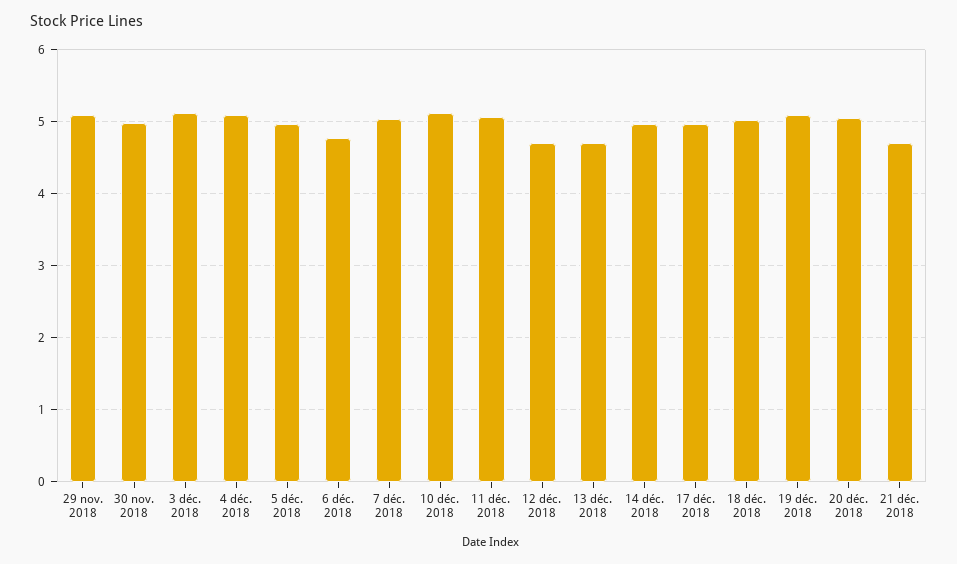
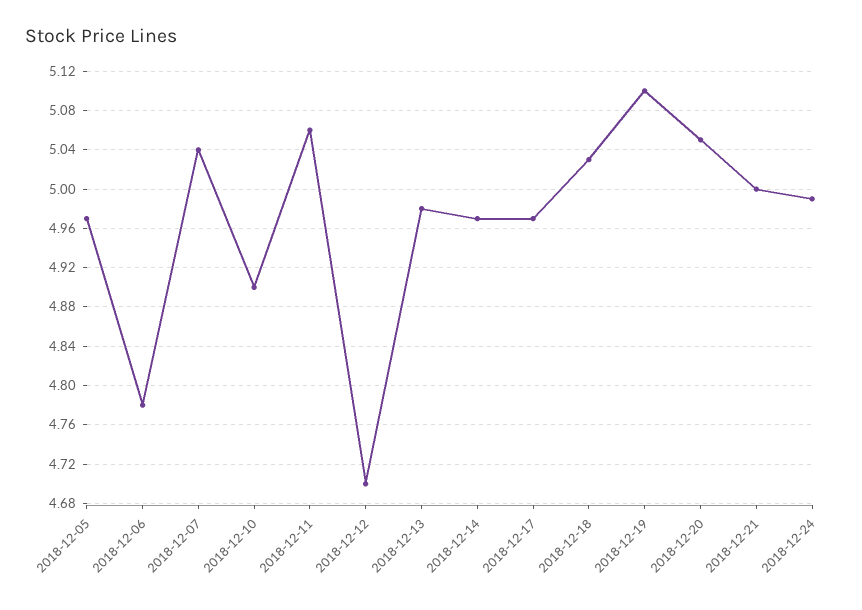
29 nov. 2018: 5.1 -> none
30 nov. 2018: 5 -> none
3 déc. 2018: 5.1 -> none
4 déc. 2018: 5.1 -> none
10 déc. 2018: 5.1 -> 4.9
13 déc. 2018: 4.7 -> 4.98
21 déc. 2018: 4.7 -> 5
2018-12-24: none -> 4.99

